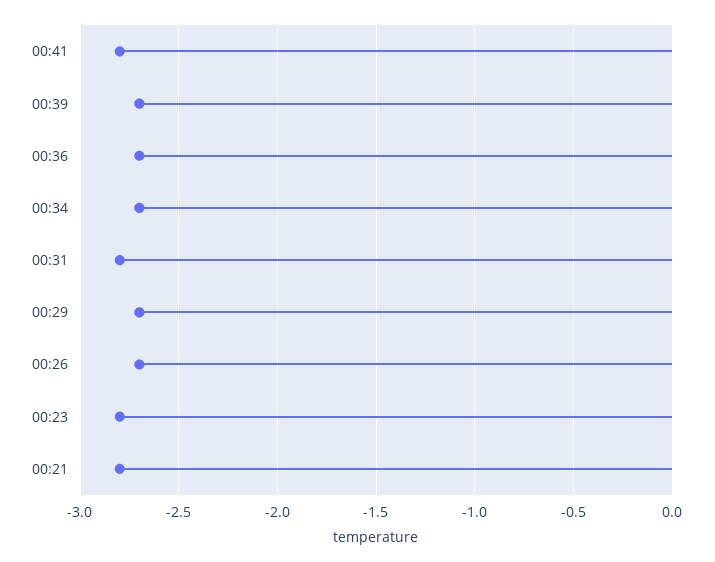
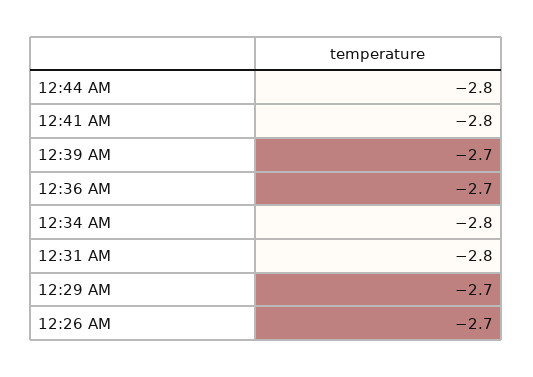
00:34: -2.7 -> -2.8
00:23: -2.8 -> none
00:21: -2.8 -> none
12:44 AM: none -> -2.8

